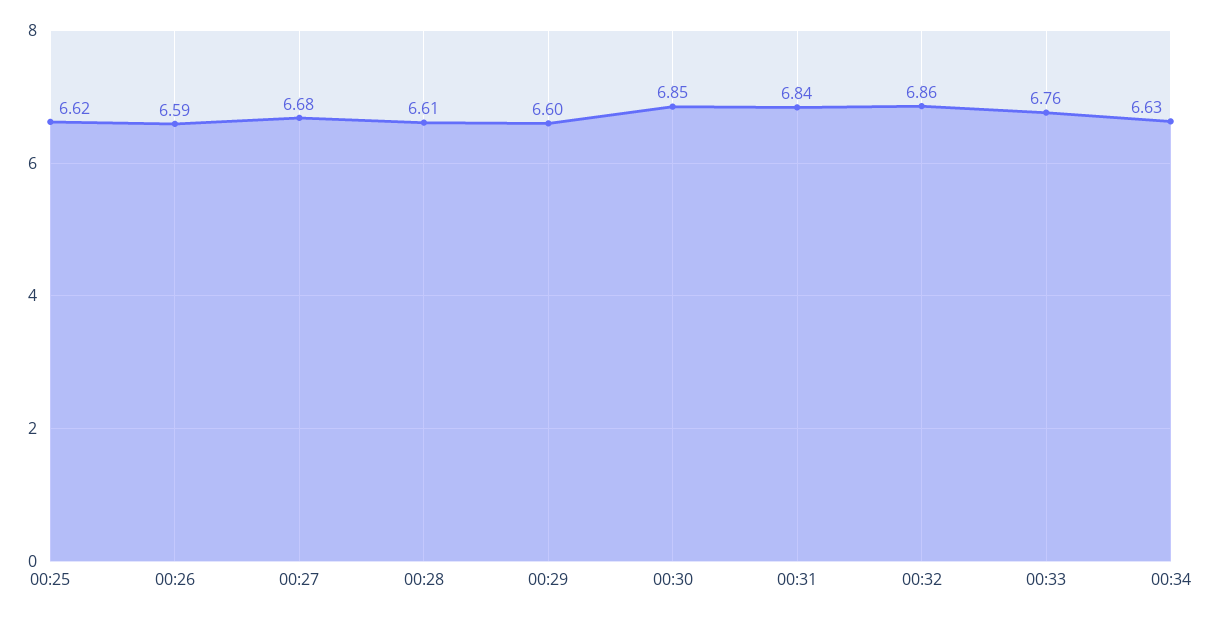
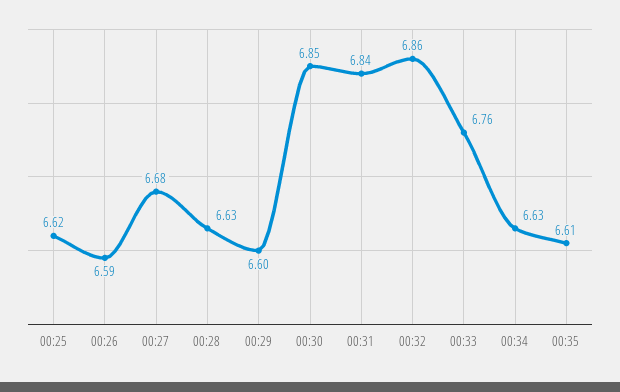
00:28: 6.61 -> 6.63
00:35: none -> 6.61

